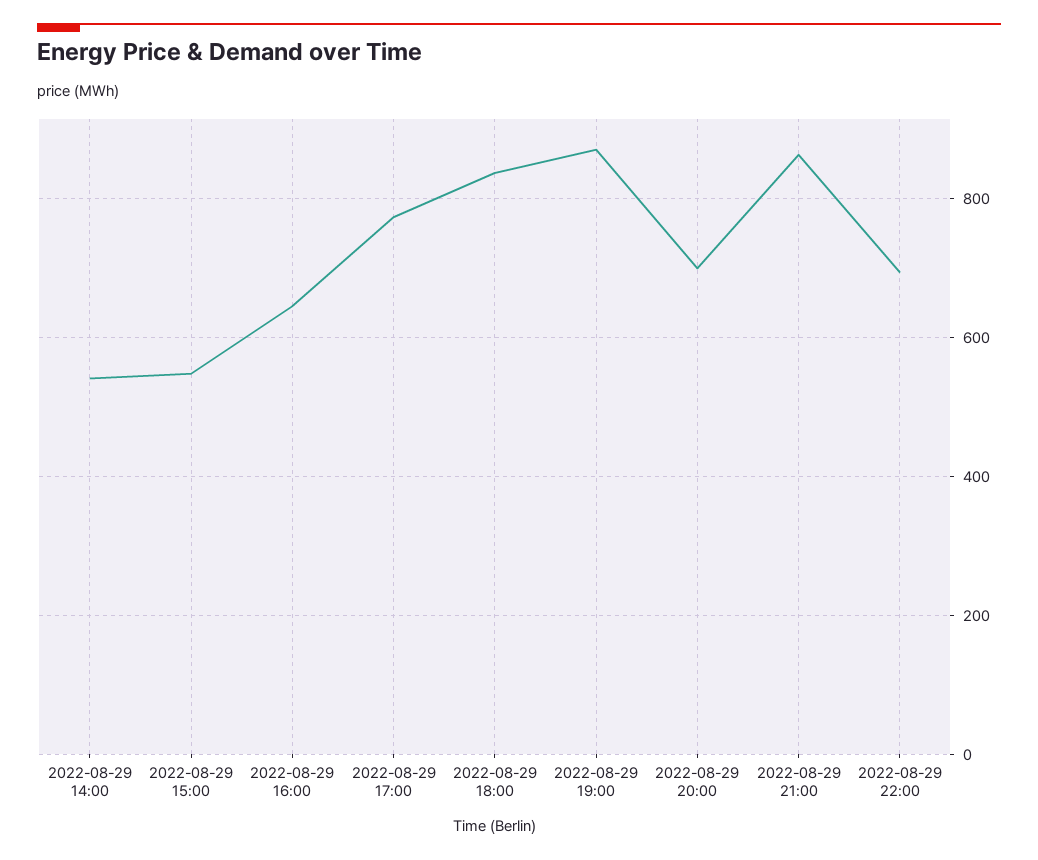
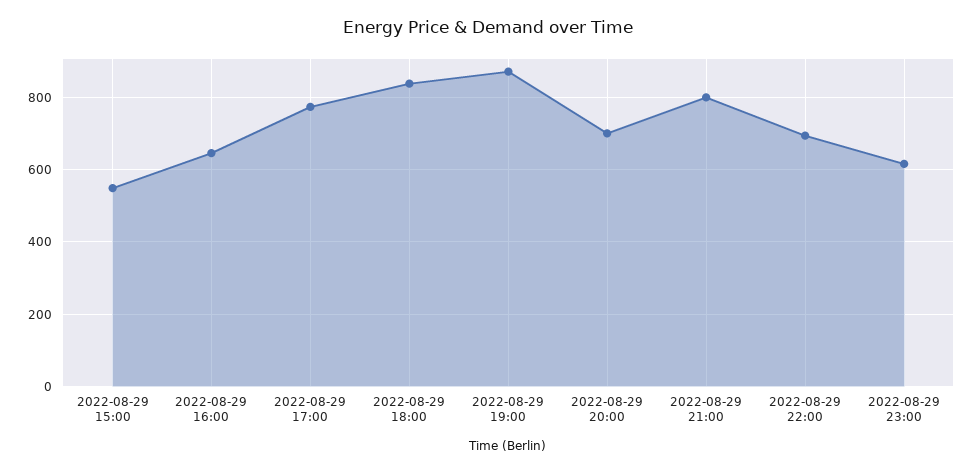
2022-08-29 14:00: 540 -> none
2022-08-29 21:00: 860 -> 800
2022-08-29 23:00: none -> 620

